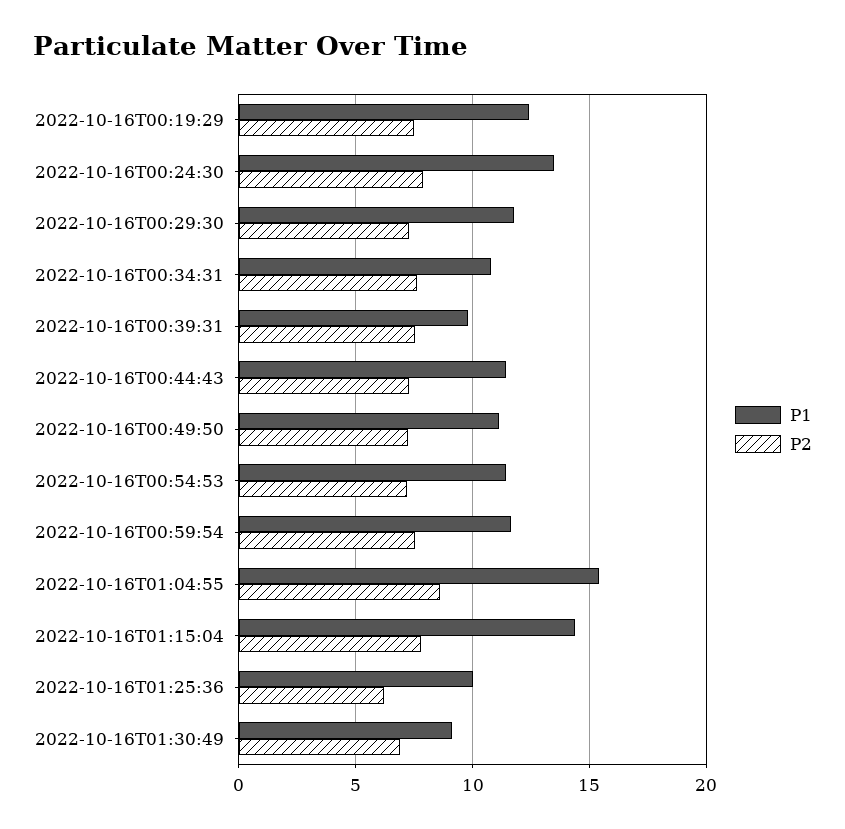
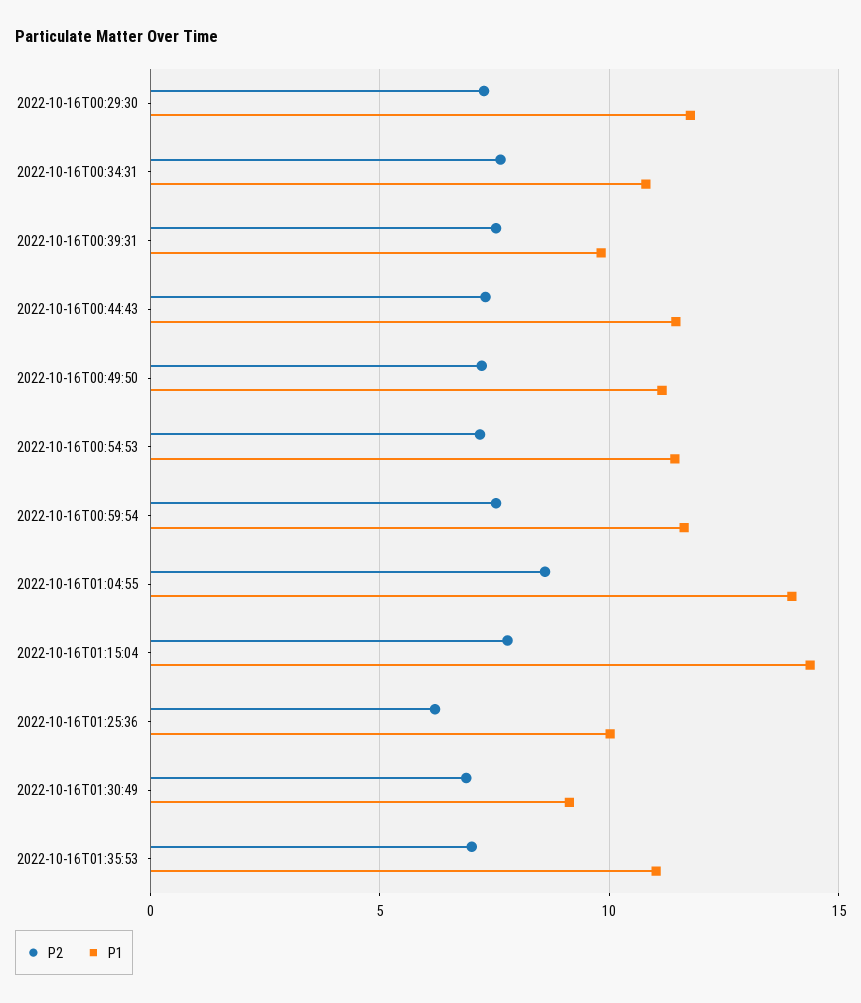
P1, 2022-10-16T00:19:29: 12.5 -> none
P2, 2022-10-16T00:19:29: 7.5 -> none
P1, 2022-10-16T00:24:30: 13.5 -> none
P2, 2022-10-16T00:24:30: 8 -> none
P1, 2022-10-16T01:04:55: 15.5 -> 14
P2, 2022-10-16T01:35:53: none -> 7
P1, 2022-10-16T01:35:53: none -> 11

